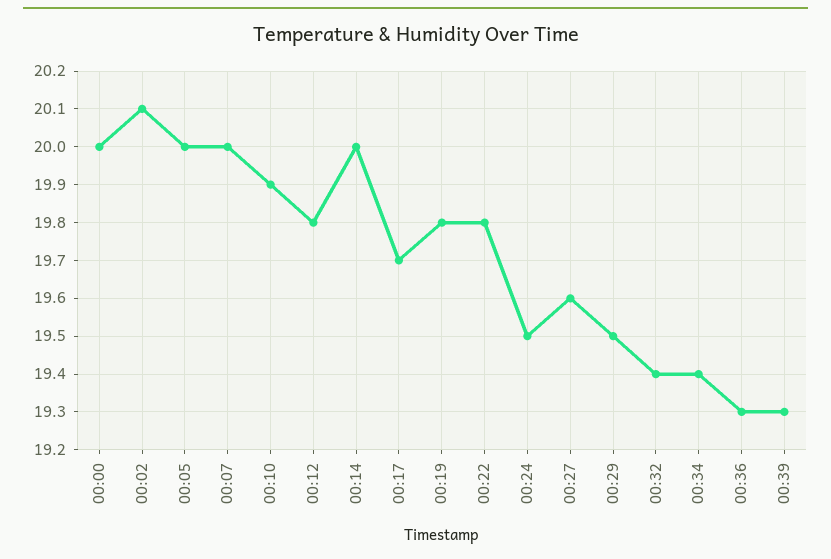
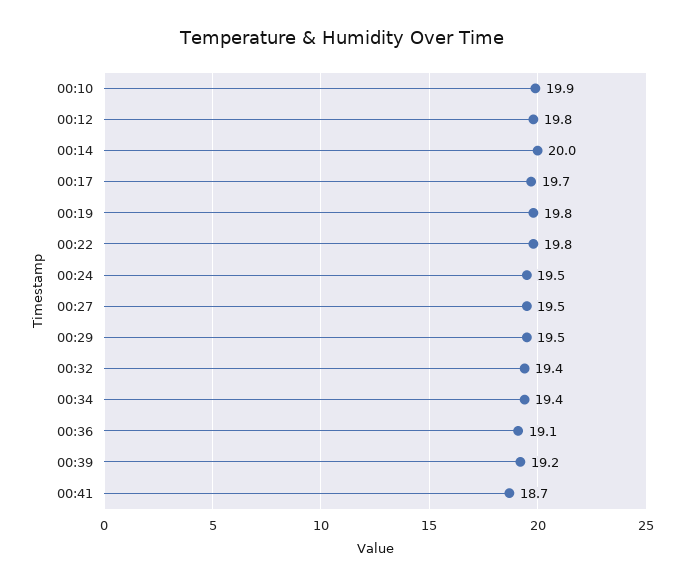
00:00: 20 -> none
00:02: 20.1 -> none
00:05: 20 -> none
00:07: 20 -> none
00:27: 19.6 -> 19.5
00:36: 19.3 -> 19.1
00:39: 19.3 -> 19.2
00:41: none -> 18.7

